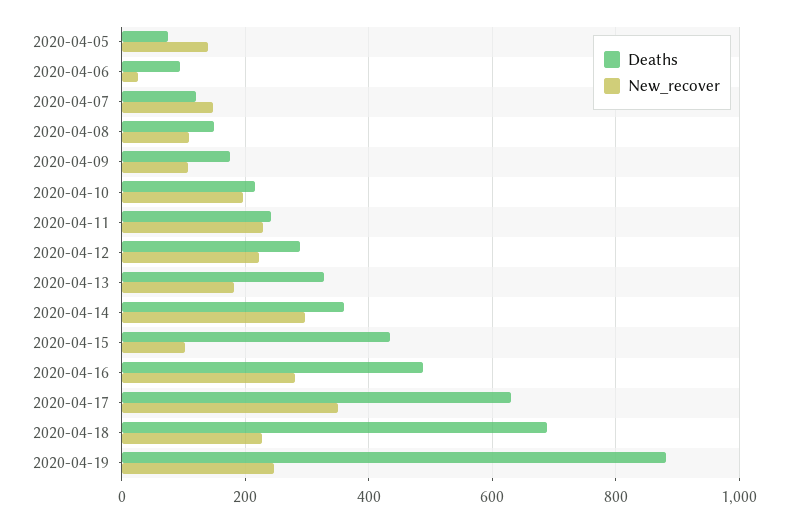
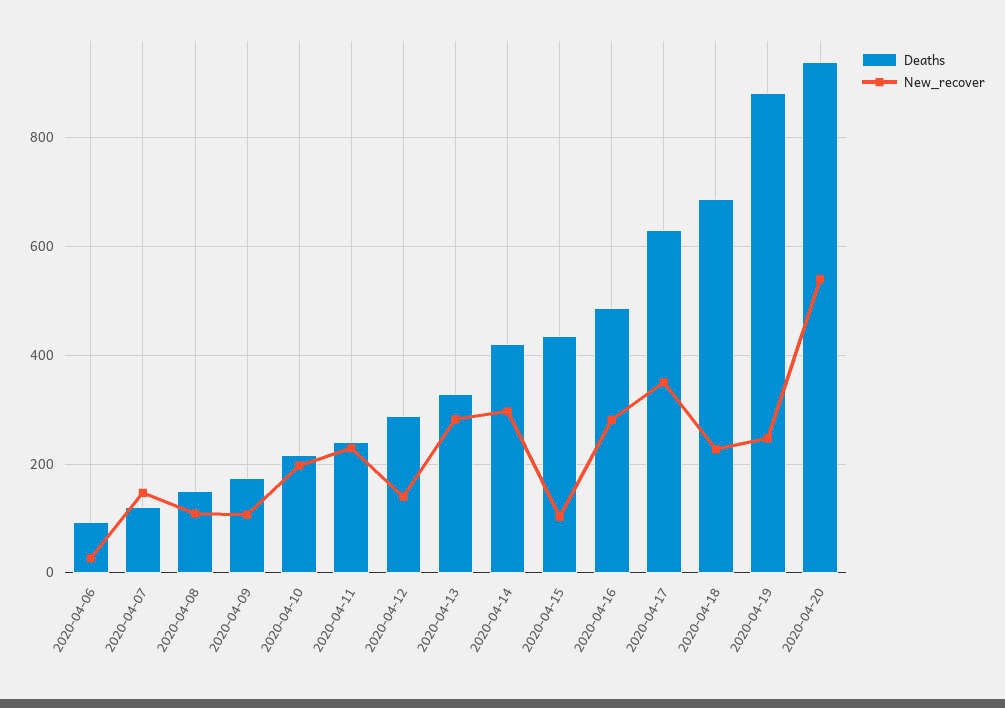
Deaths, 2020-04-05: 80 -> none
New_recover, 2020-04-05: 140 -> none
New_recover, 2020-04-12: 220 -> 140
New_recover, 2020-04-13: 180 -> 280
Deaths, 2020-04-14: 360 -> 420
Deaths, 2020-04-20: none -> 940
New_recover, 2020-04-20: none -> 540

